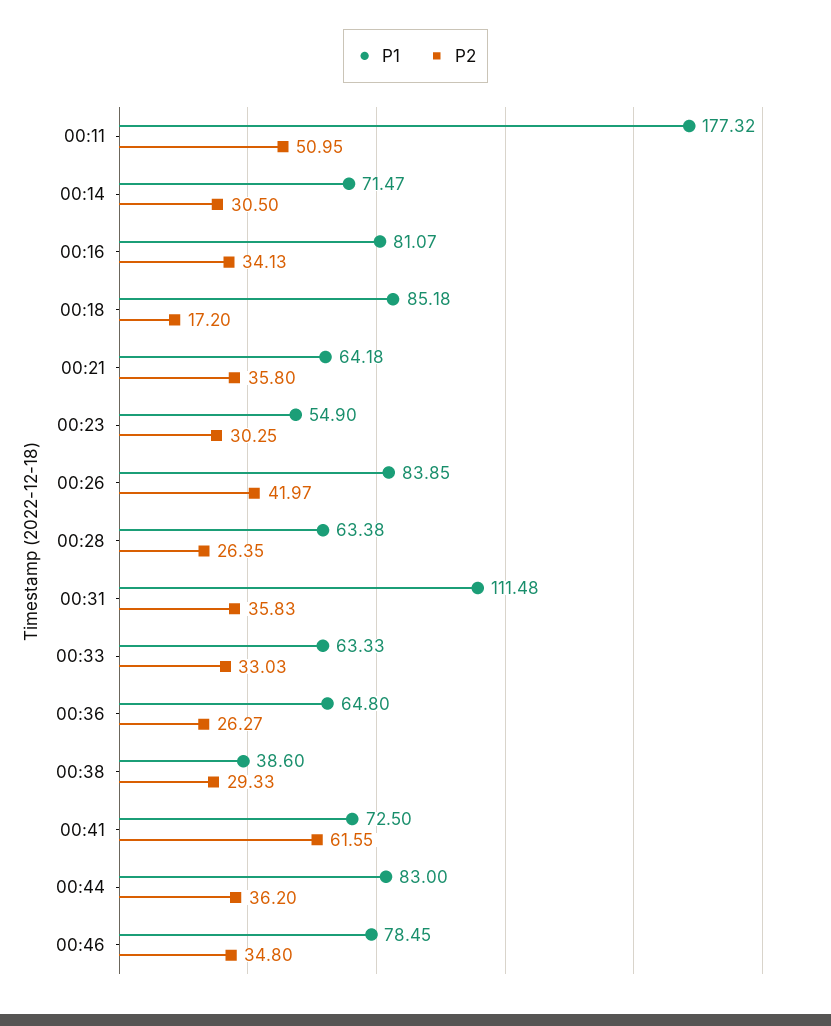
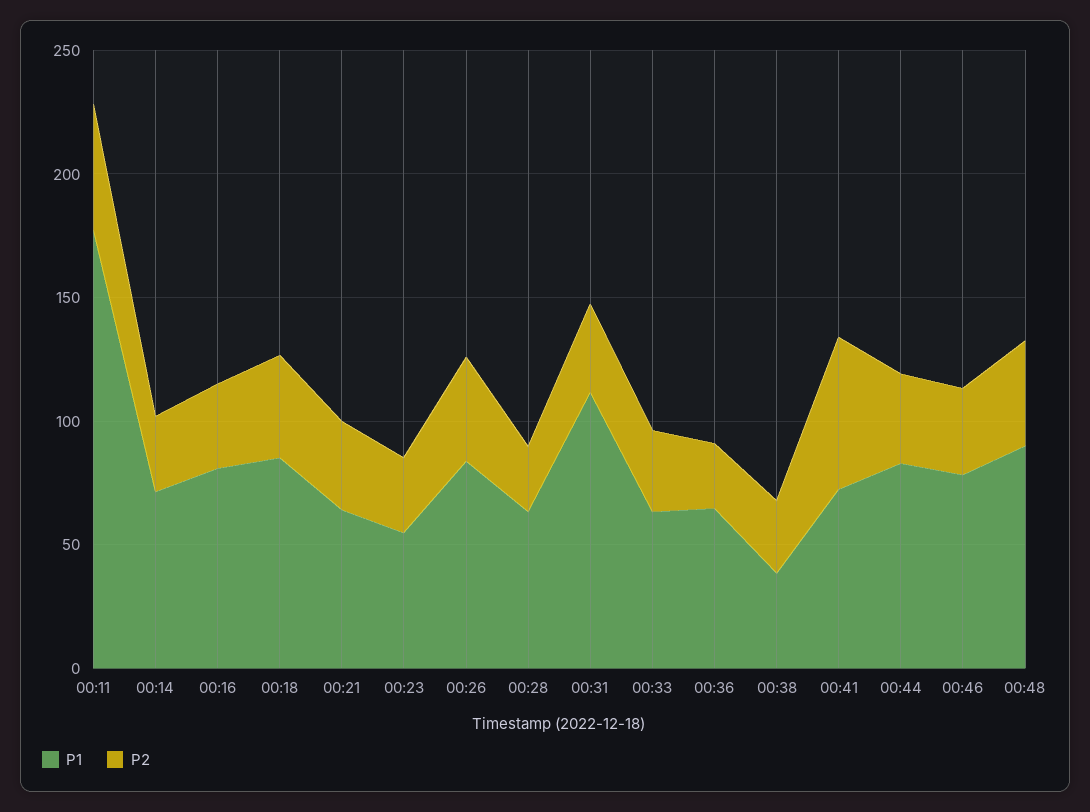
P2, 00:18: 17.2 -> 40
P1, 00:48: none -> 90
P2, 00:48: none -> 40

